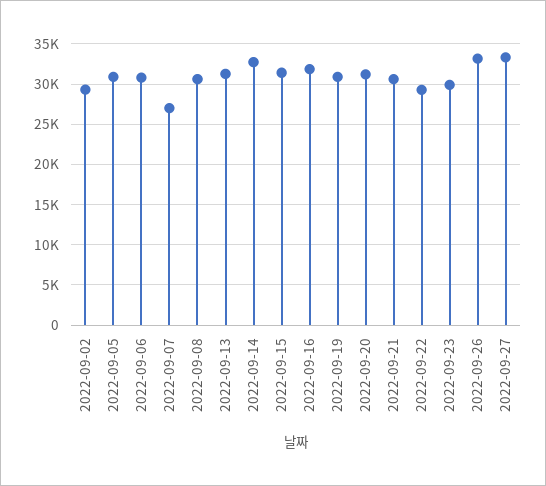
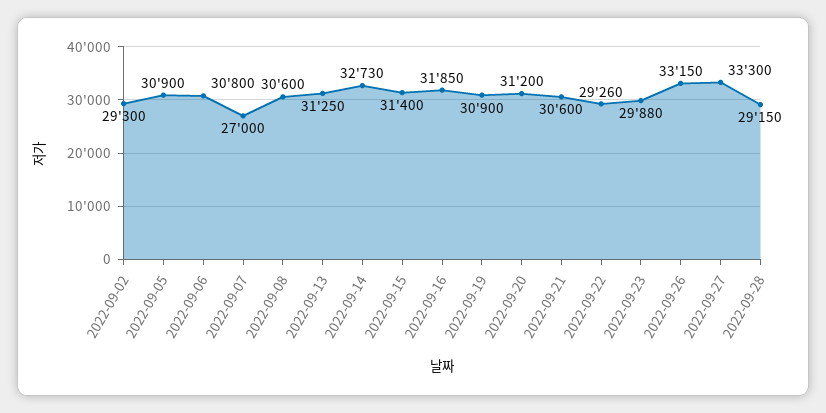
2022-09-28: none -> 29150

